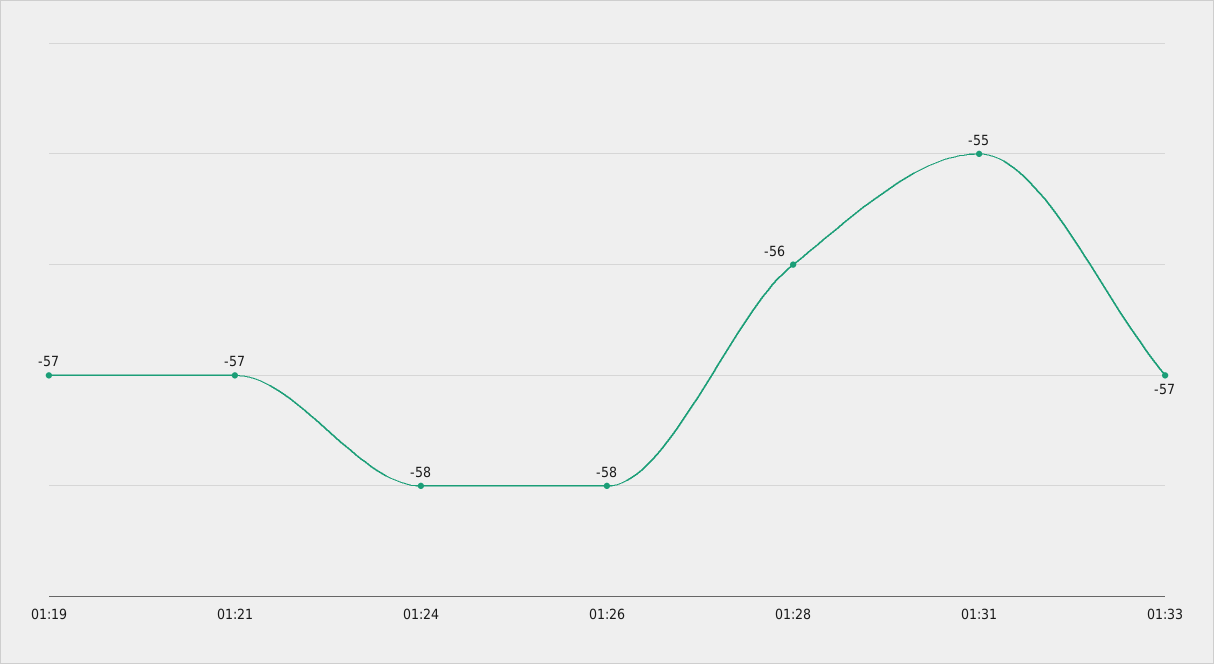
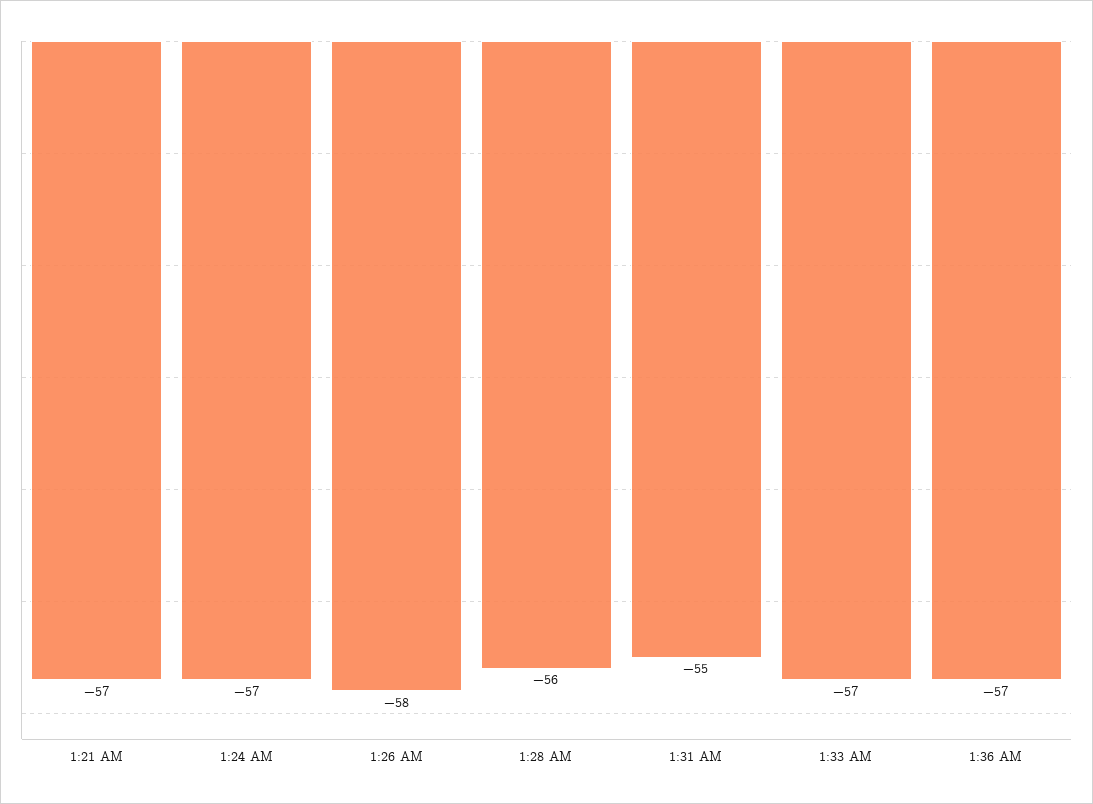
01:19: -57 -> none
01:24: -58 -> -57
1:36 AM: none -> -57

